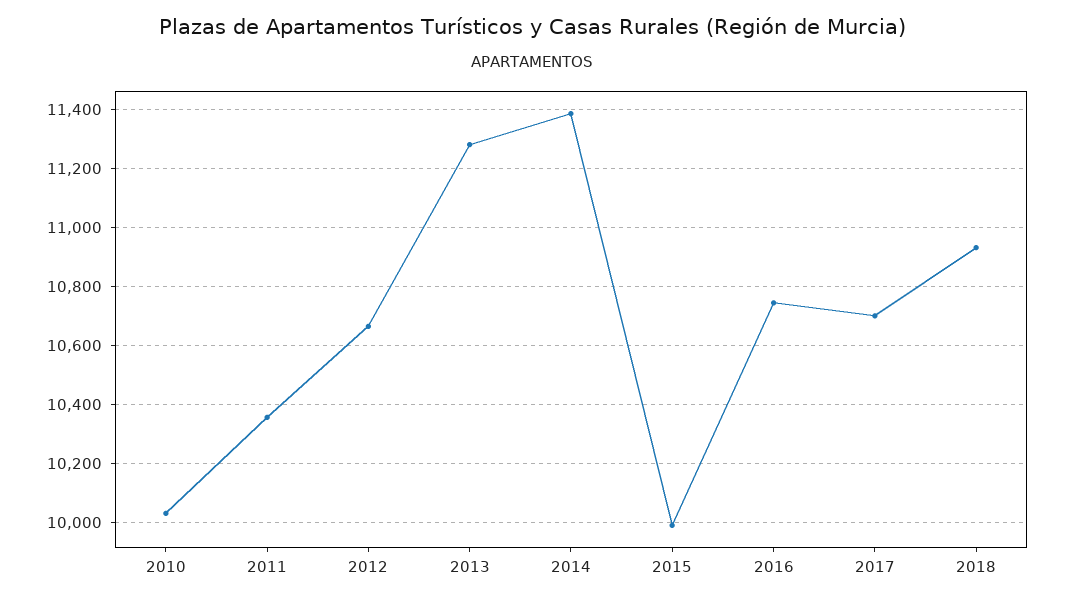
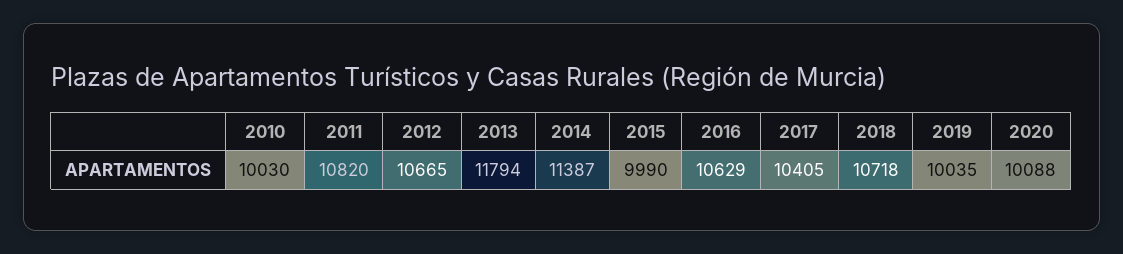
2011: 10350 -> 10820
2013: 11275 -> 11794
2016: 10750 -> 10629
2017: 10700 -> 10405
2018: 10925 -> 10718
2019: none -> 10035
2020: none -> 10088

